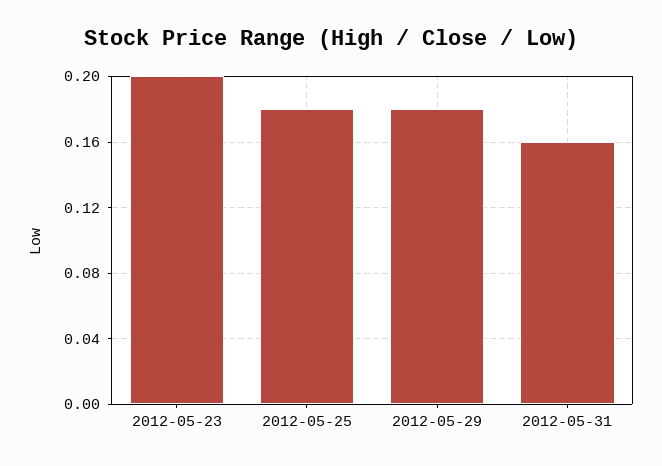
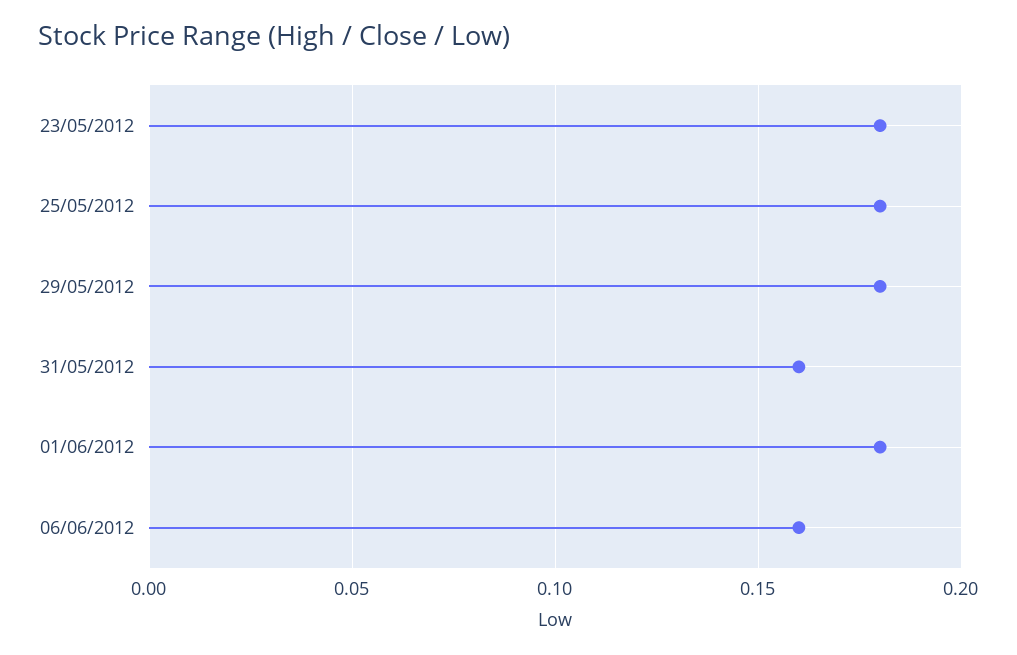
2012-05-23: 0.2 -> 0.18
01/06/2012: none -> 0.18
06/06/2012: none -> 0.16

